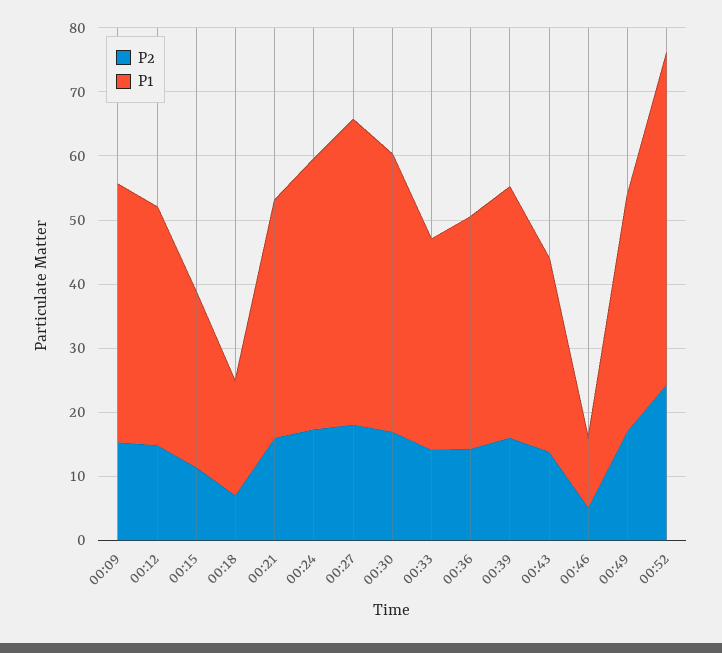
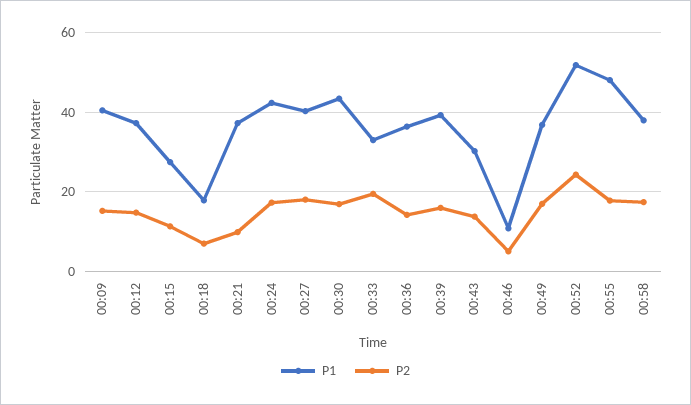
P2, 00:21: 16 -> 10
P1, 00:27: 48 -> 40
P2, 00:33: 14 -> 20
P1, 00:55: none -> 48
P2, 00:55: none -> 18
P1, 00:58: none -> 38
P2, 00:58: none -> 18

